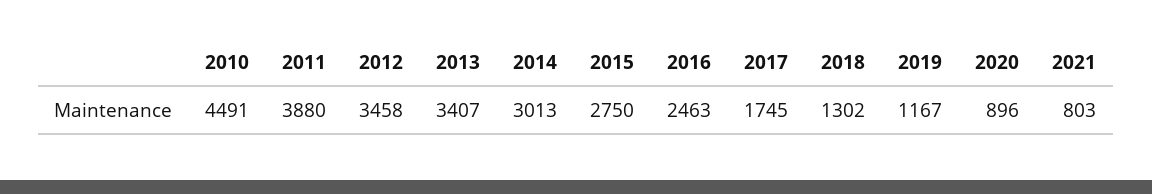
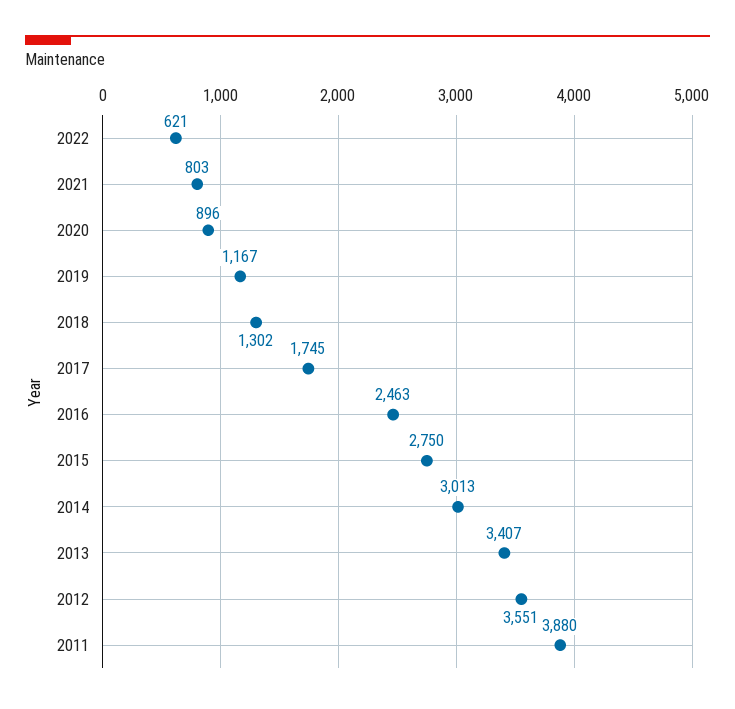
2010: 4491 -> none
2012: 3458 -> 3551
2022: none -> 621

